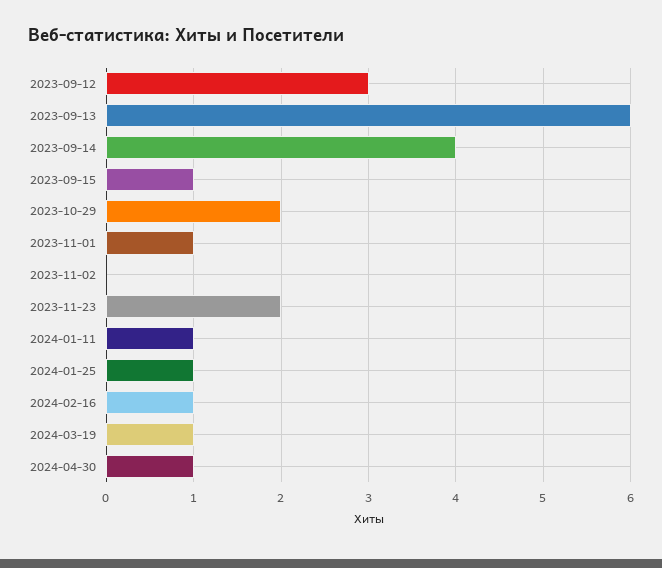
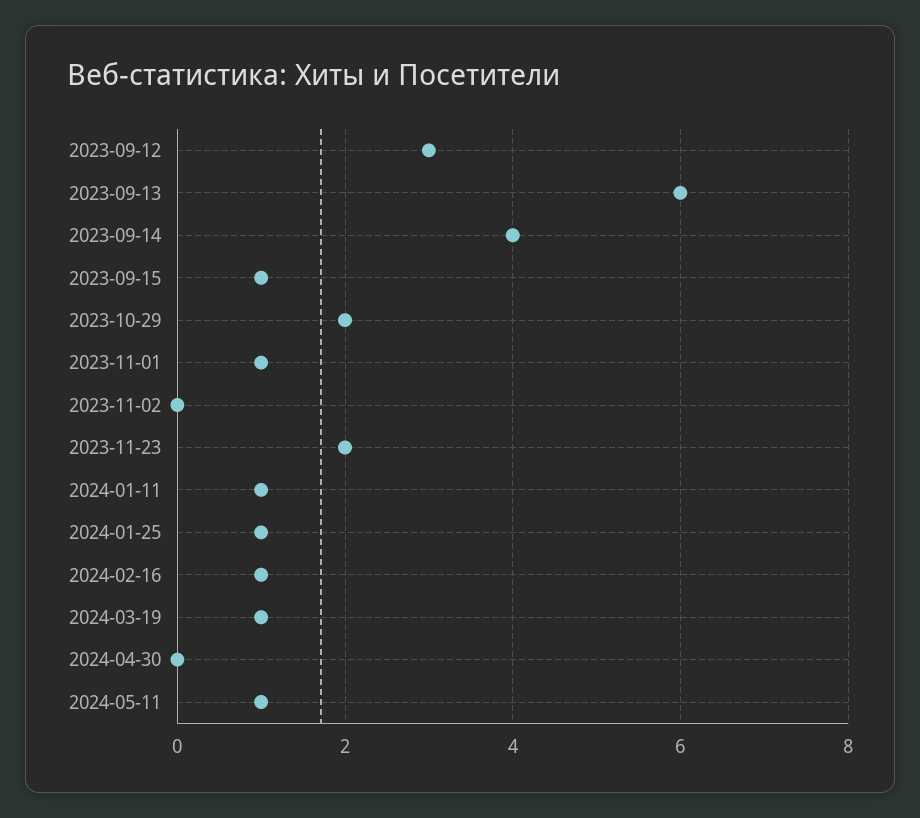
2024-04-30: 1 -> 0
2024-05-11: none -> 1

